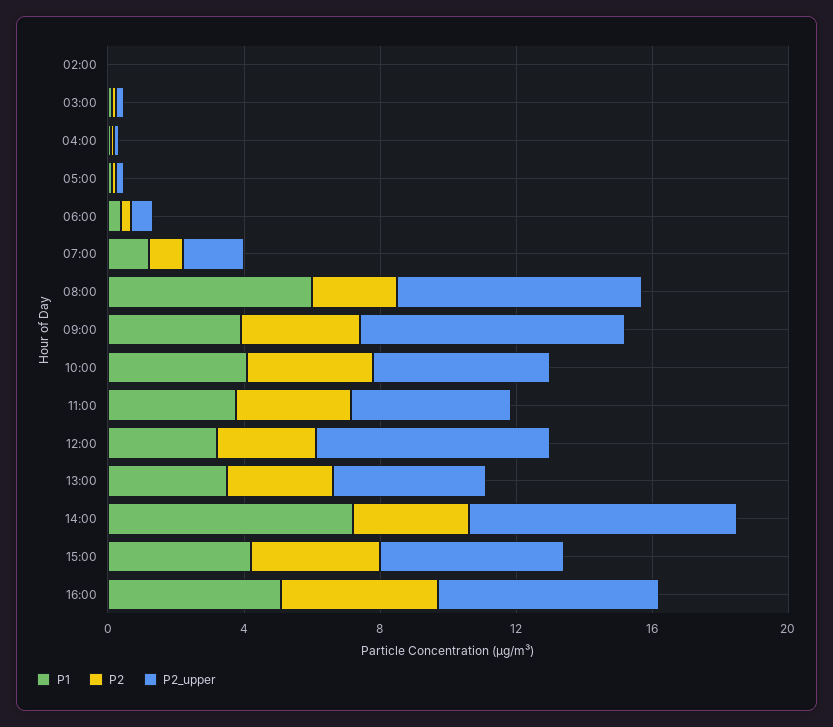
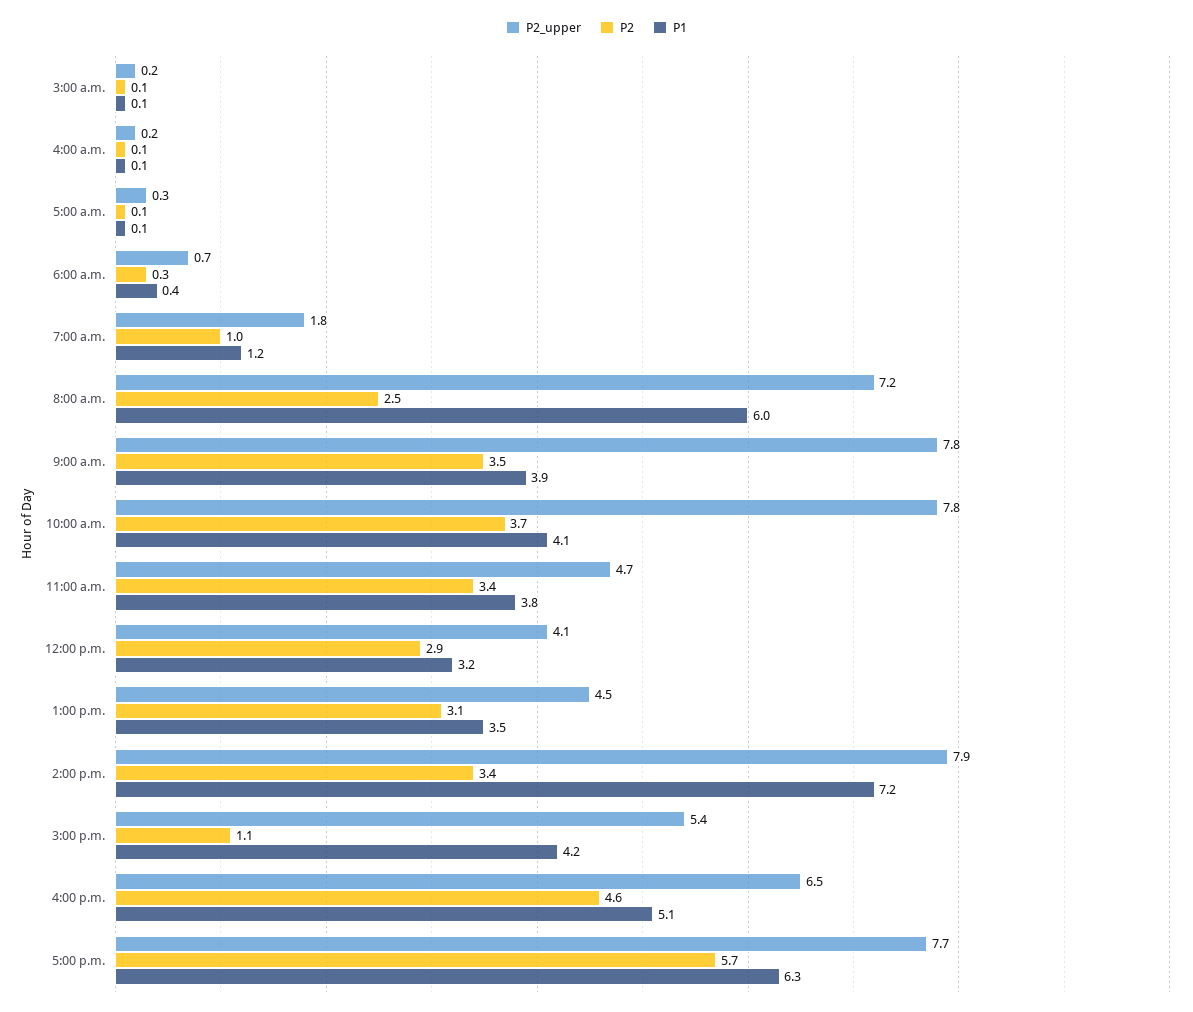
P1, 02:00: 0 -> none
P2, 02:00: 0 -> none
P2_upper, 02:00: 0 -> none
P2_upper, 10:00: 5 -> 7.8
P2_upper, 12:00: 7 -> 4.1
P2, 15:00: 4 -> 1.1
P2_upper, 5:00 p.m.: none -> 7.7
P2, 5:00 p.m.: none -> 5.7
P1, 5:00 p.m.: none -> 6.3

